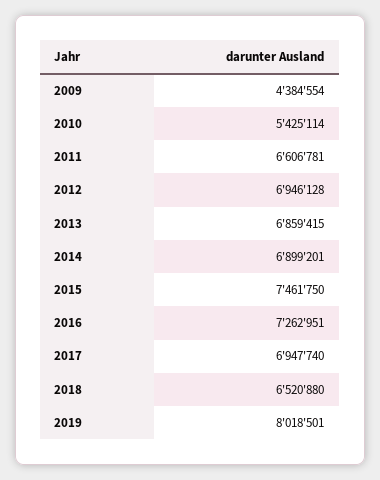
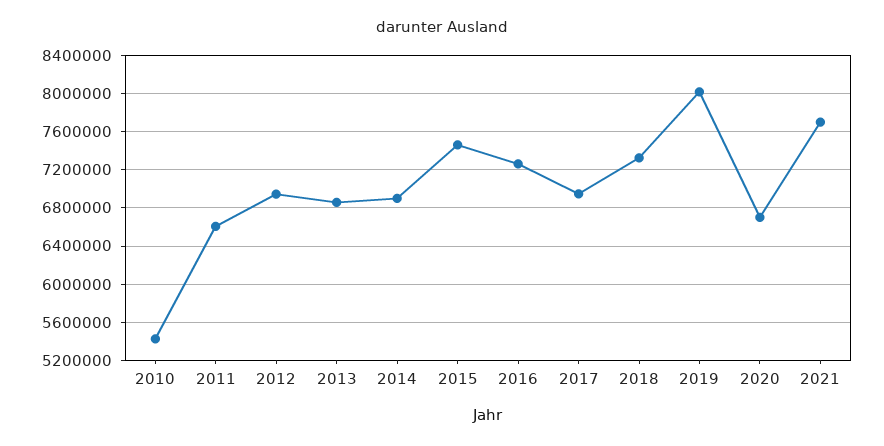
2009: 4384554 -> none
2018: 6520880 -> 7300000
2020: none -> 6700000
2021: none -> 7700000

